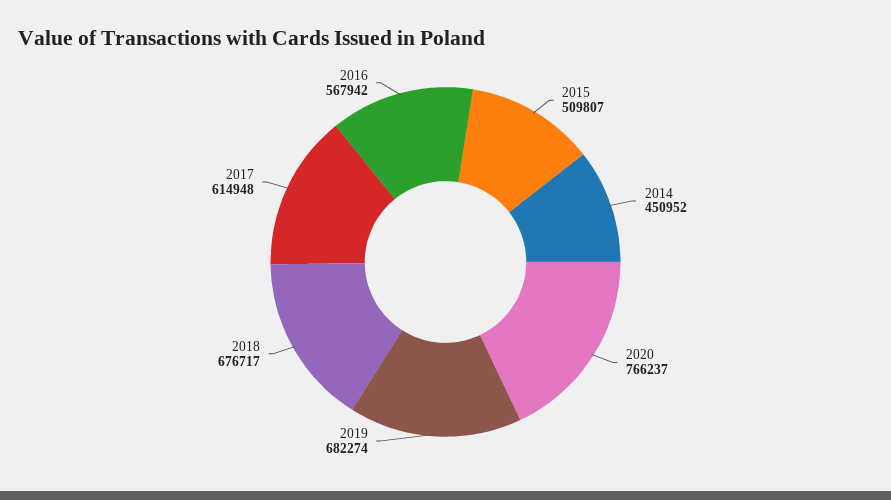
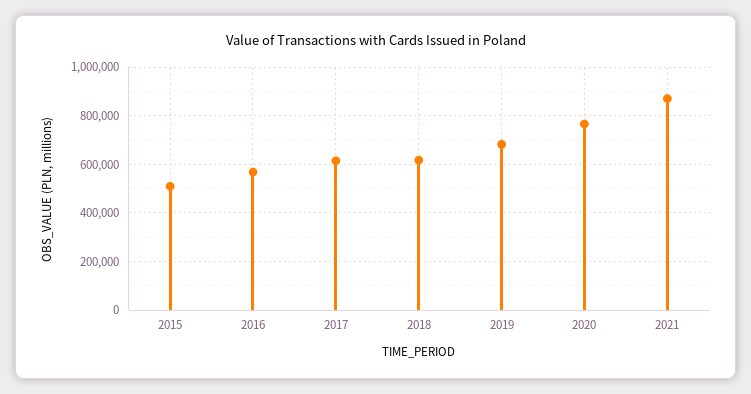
2014: 450952 -> none
2018: 676717 -> 625000
2021: none -> 875000

